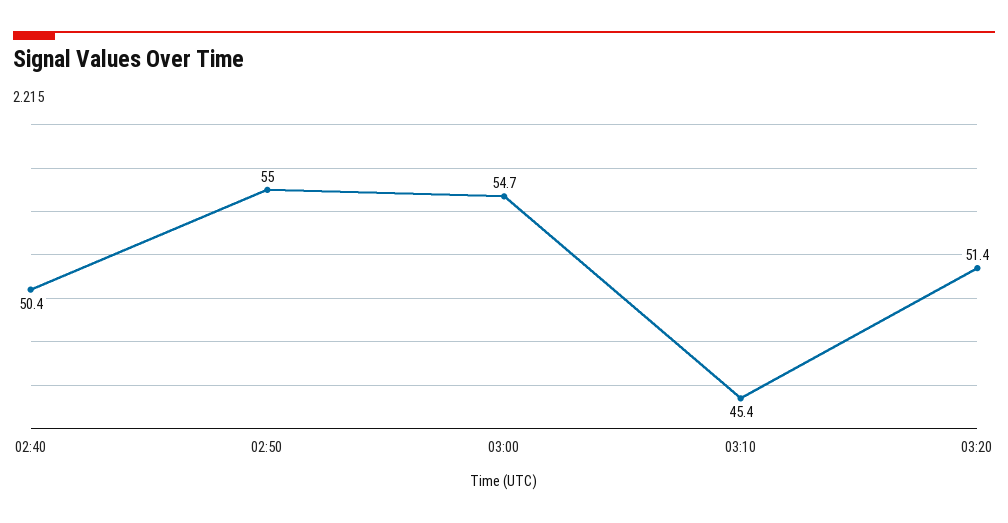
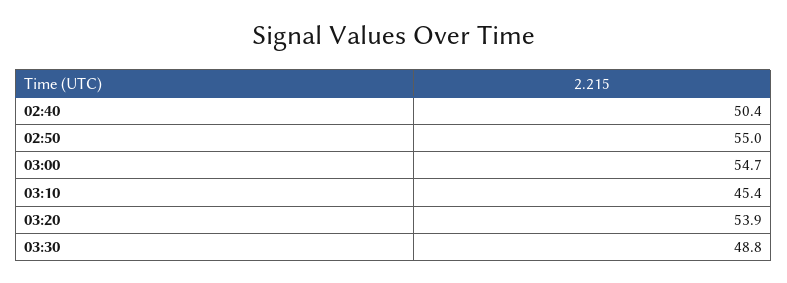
03:20: 51.4 -> 53.9
03:30: none -> 48.8

